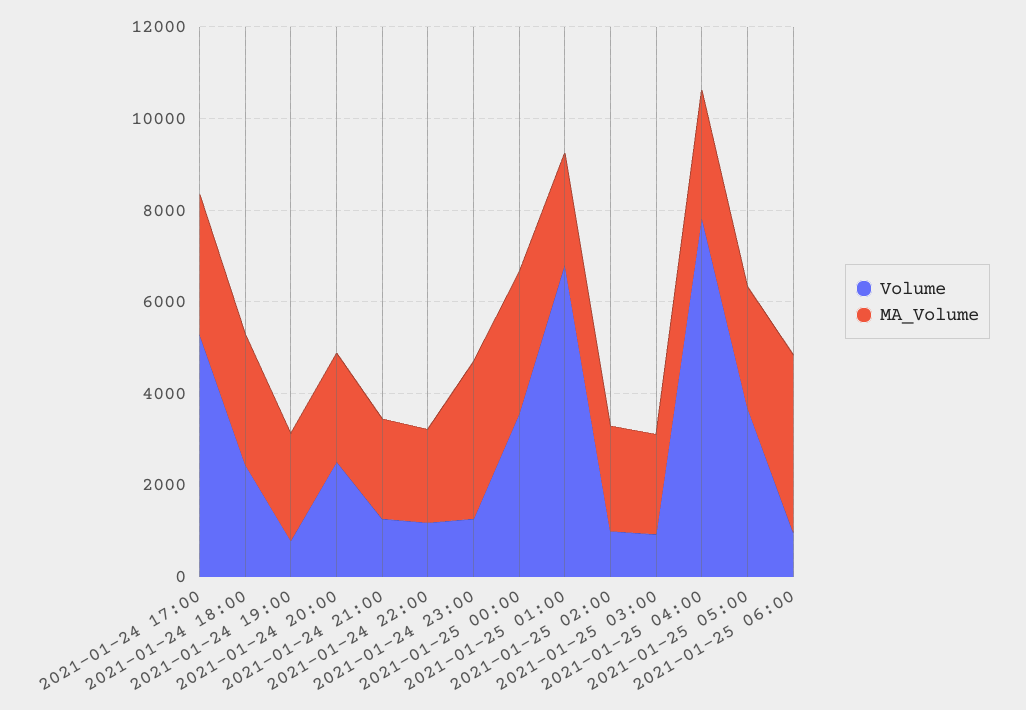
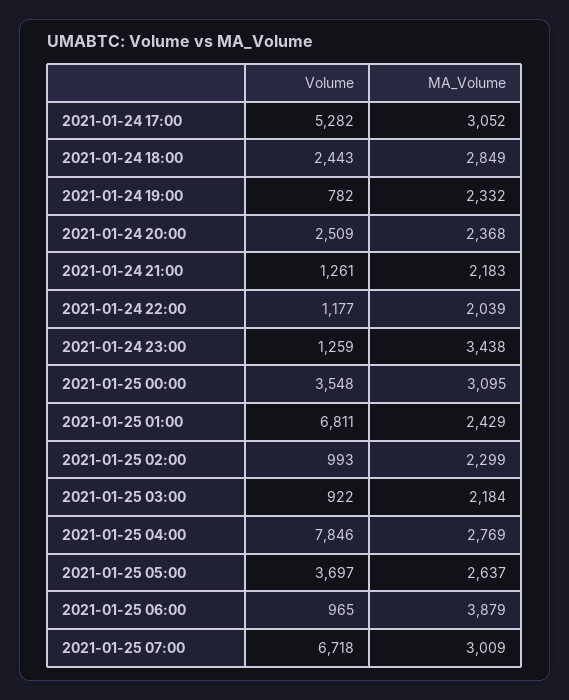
Volume, 2021-01-25 07:00: none -> 6718
MA_Volume, 2021-01-25 07:00: none -> 3009

